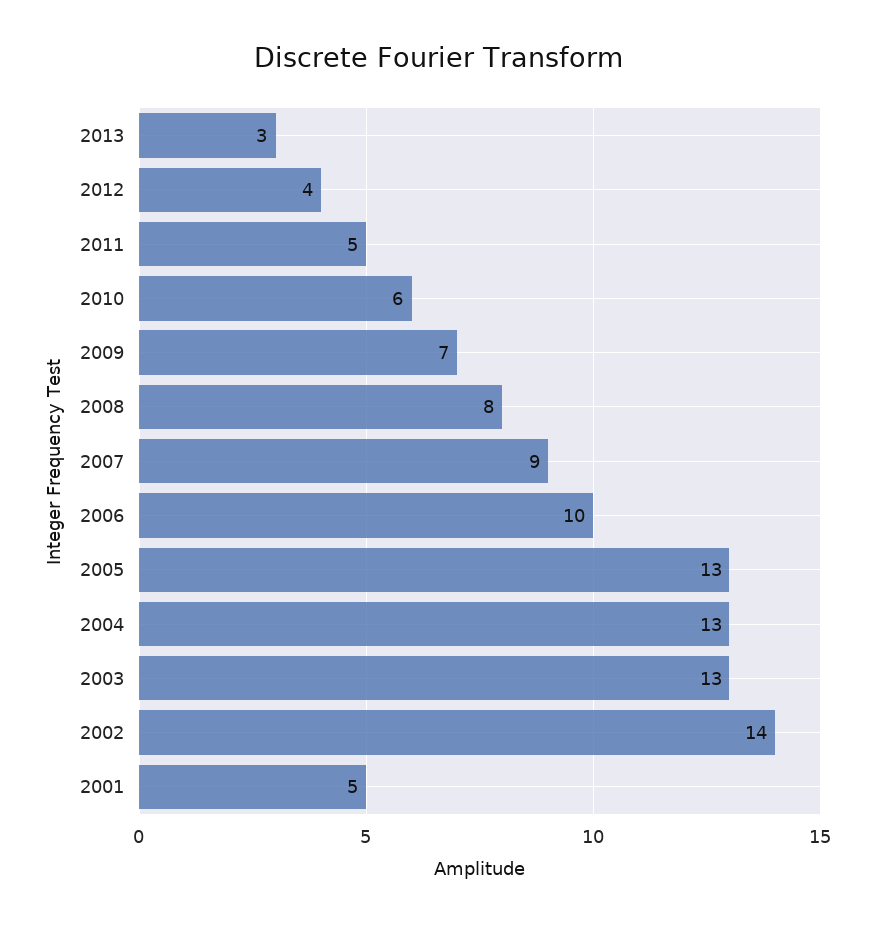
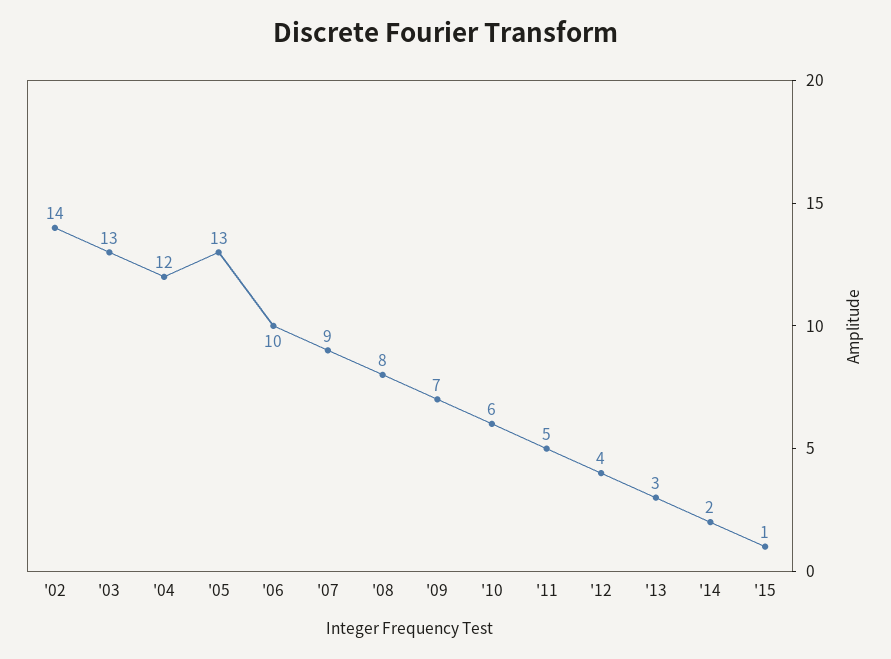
2004: 13 -> 12
2001: 5 -> none
'14: none -> 2
'15: none -> 1

